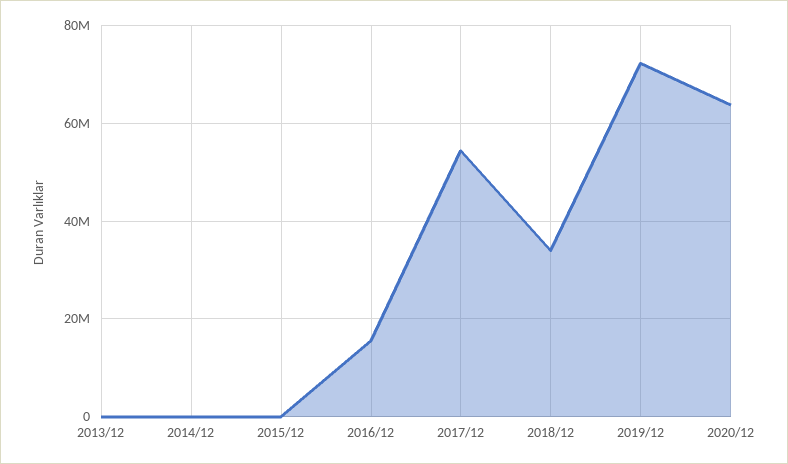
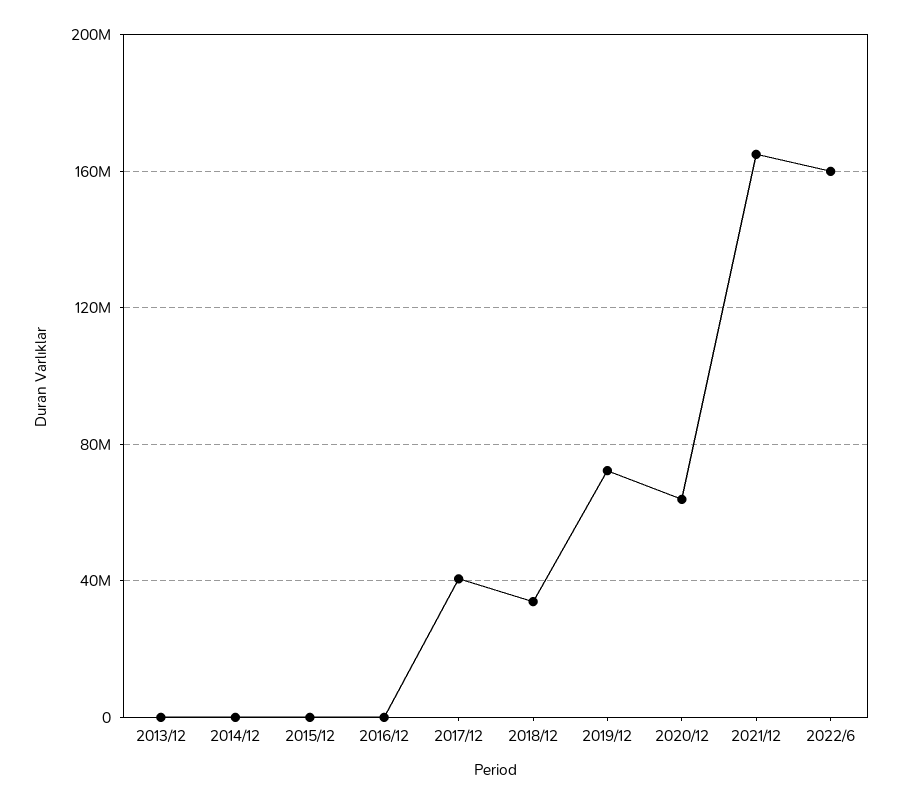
2016/12: 16000000 -> 0
2017/12: 54000000 -> 40000000
2021/12: none -> 165000000
2022/6: none -> 160000000

